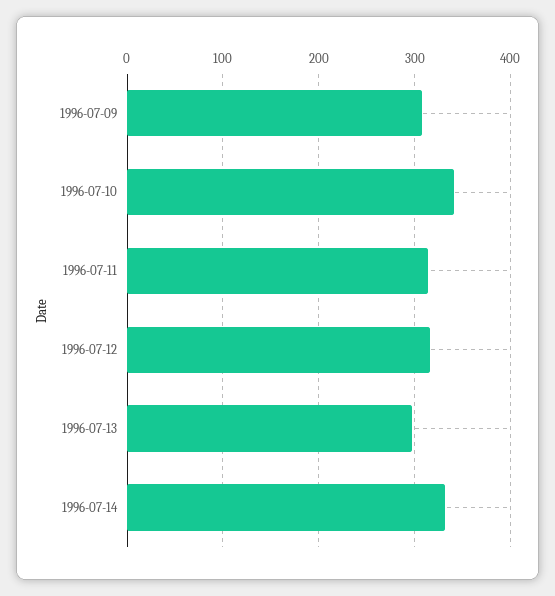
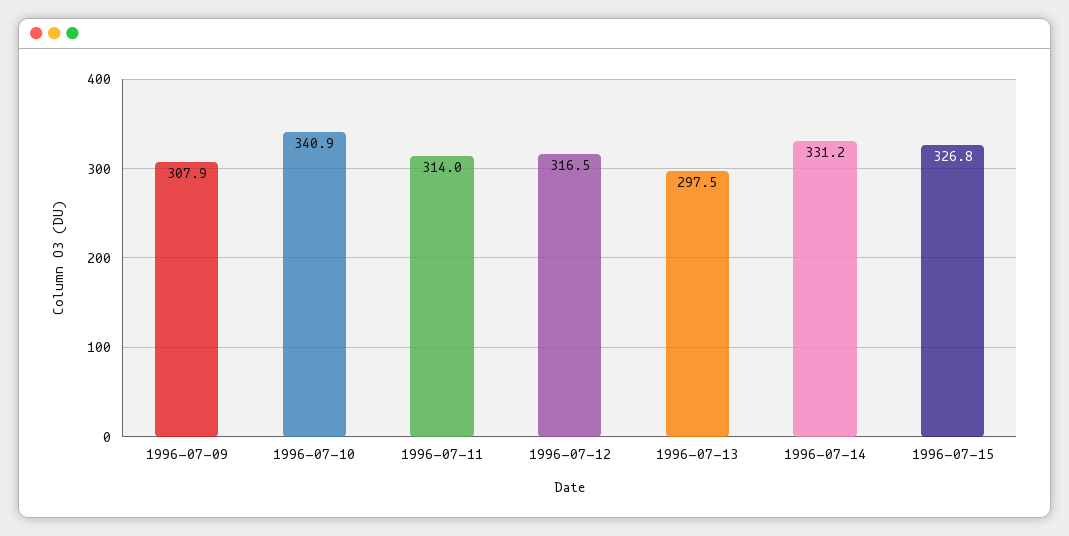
1996-07-15: none -> 326.8

